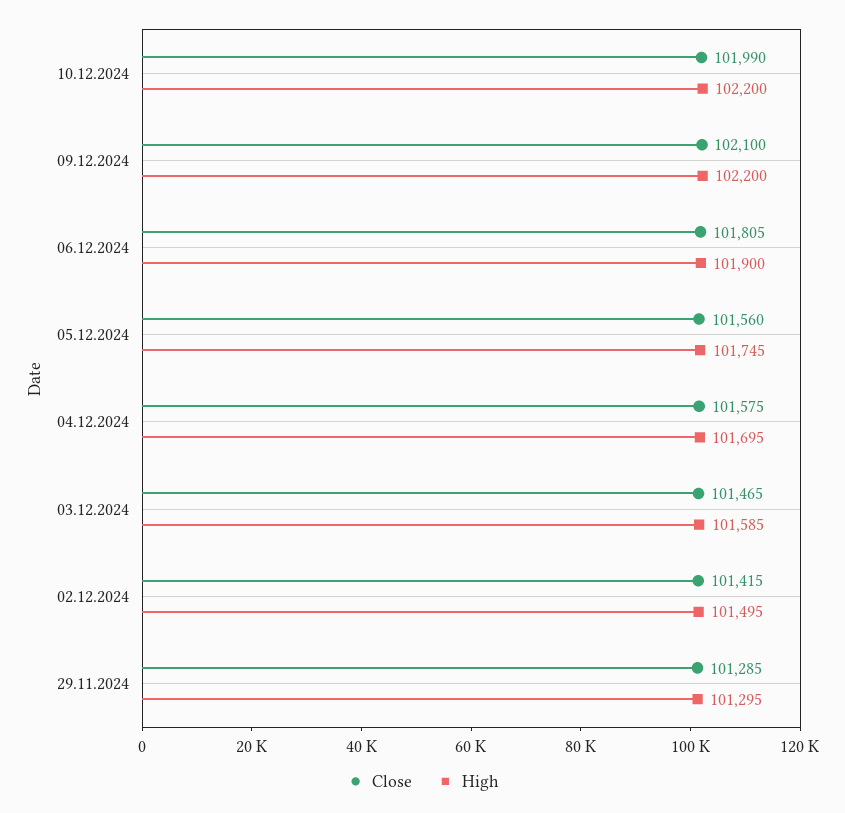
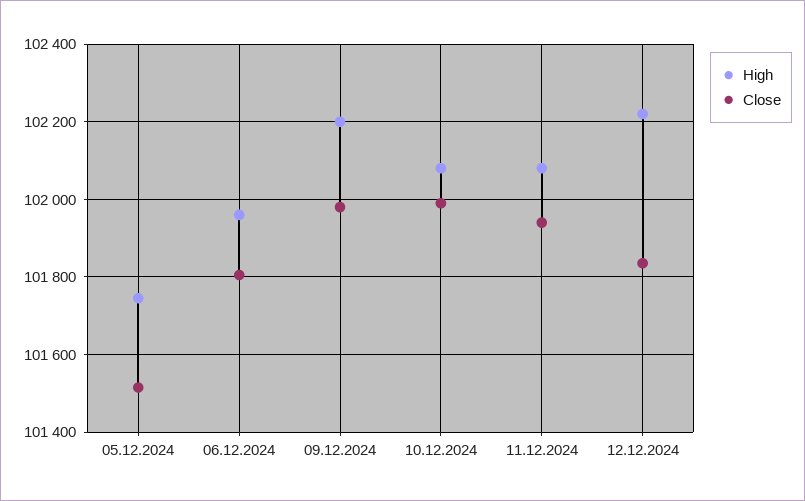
High, 10.12.2024: 102200 -> 102080
Close, 09.12.2024: 102100 -> 101980
High, 06.12.2024: 101900 -> 101960
Close, 05.12.2024: 101560 -> 101520
Close, 04.12.2024: 101575 -> none
High, 04.12.2024: 101695 -> none
Close, 03.12.2024: 101465 -> none
High, 03.12.2024: 101585 -> none
Close, 02.12.2024: 101415 -> none
High, 02.12.2024: 101495 -> none
Close, 29.11.2024: 101285 -> none
High, 29.11.2024: 101295 -> none
High, 11.12.2024: none -> 102080
Close, 11.12.2024: none -> 101940
High, 12.12.2024: none -> 102220
Close, 12.12.2024: none -> 101840

